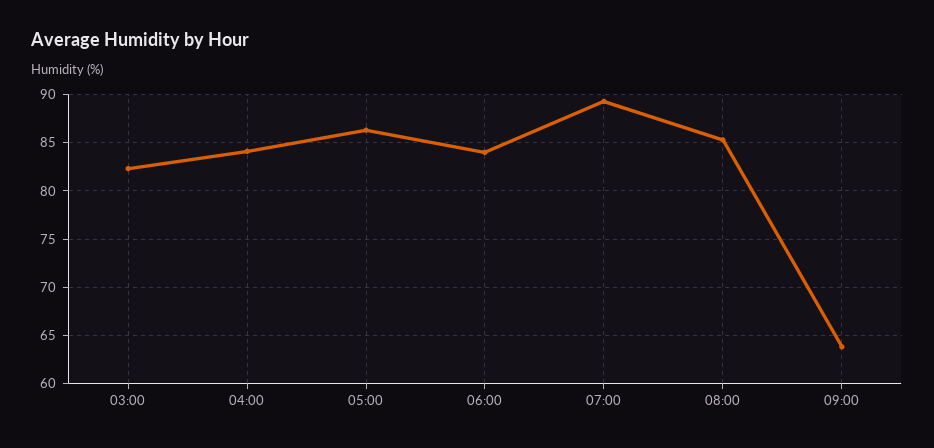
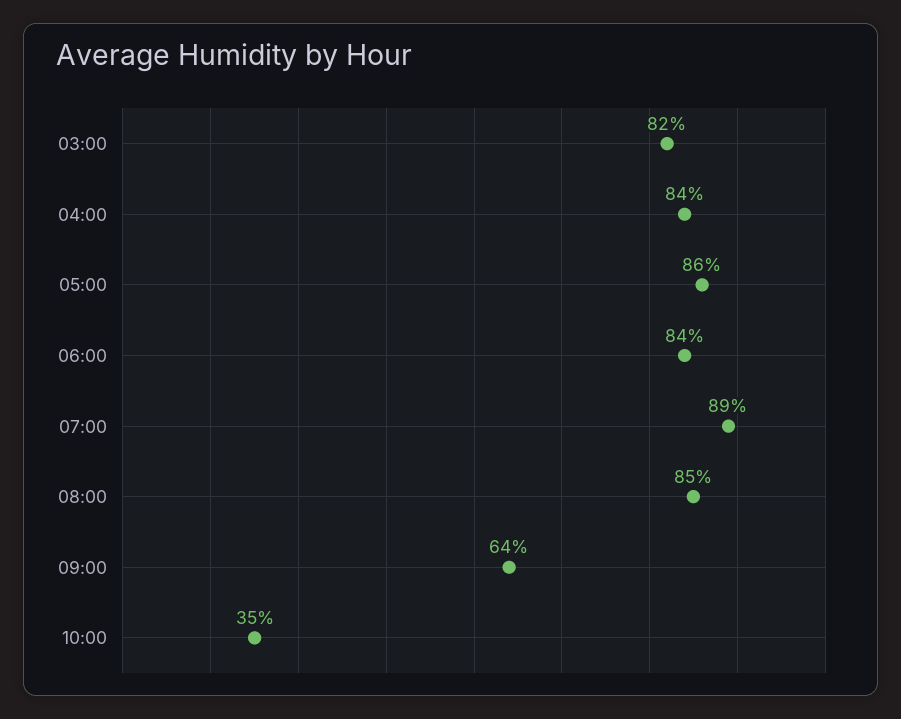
10:00: none -> 35

